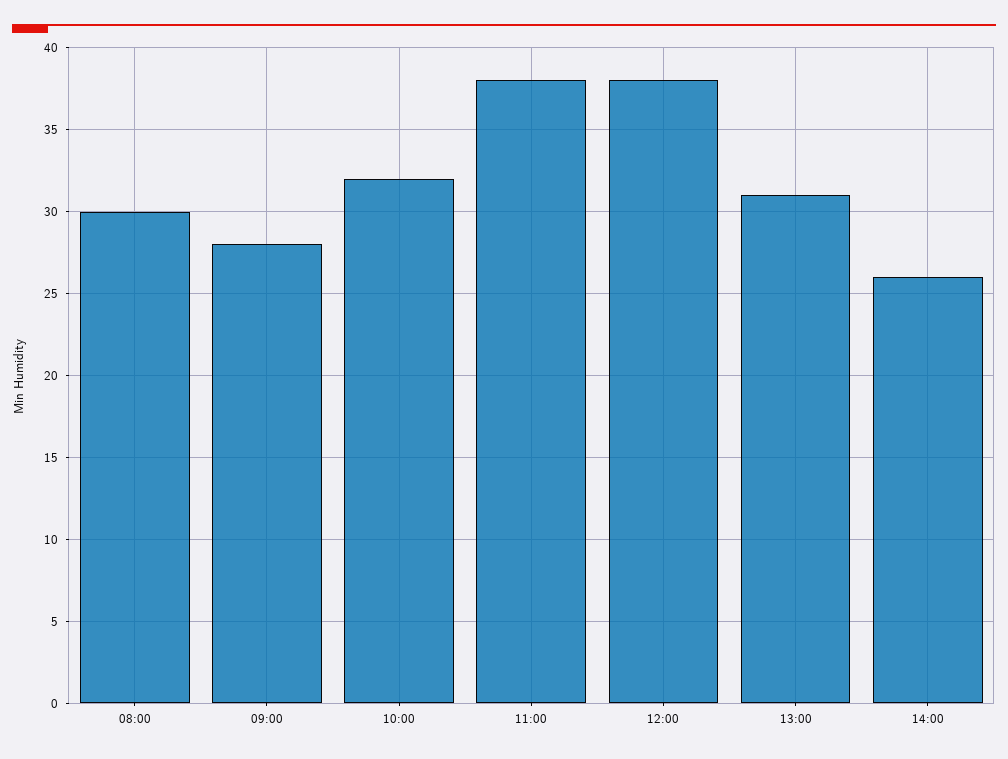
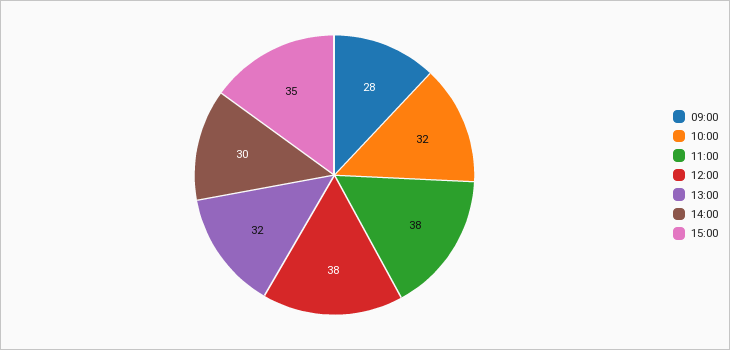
08:00: 30 -> none
13:00: 31 -> 32
14:00: 26 -> 30
15:00: none -> 35

